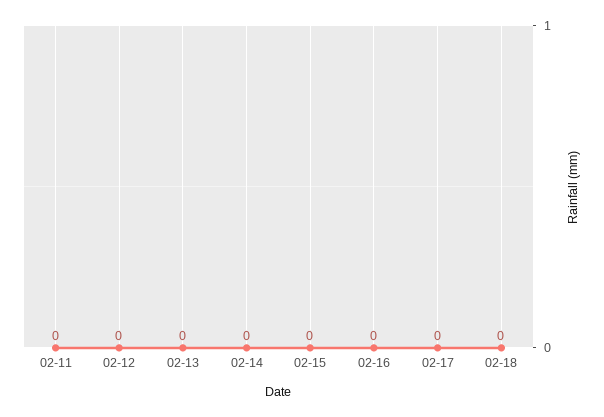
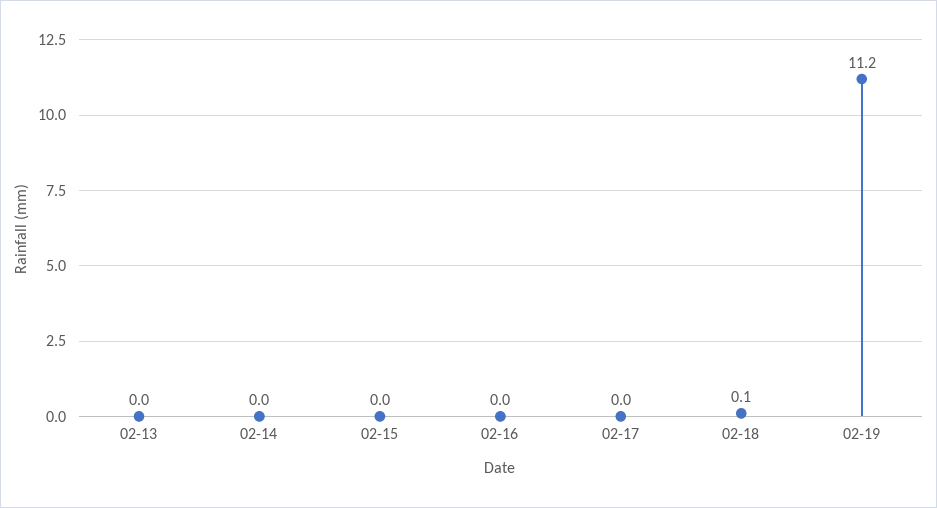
02-11: 0 -> none
02-12: 0 -> none
02-18: 0 -> 0.1
02-19: none -> 11.2

